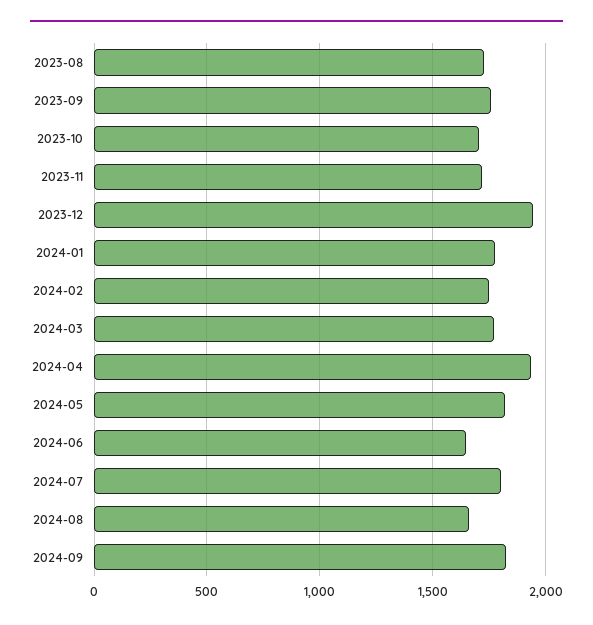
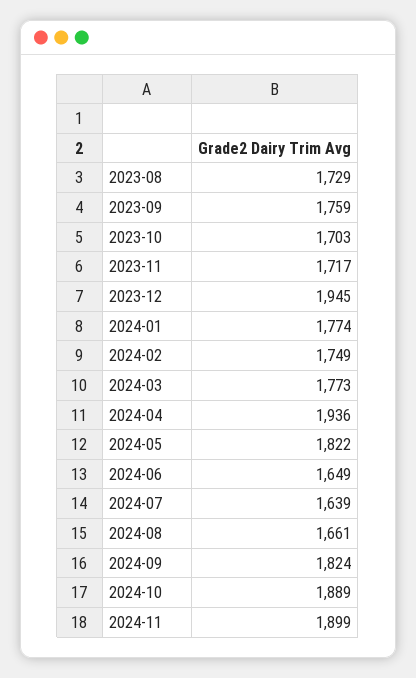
2024-07: 1800 -> 1639
2024-10: none -> 1889
2024-11: none -> 1899

